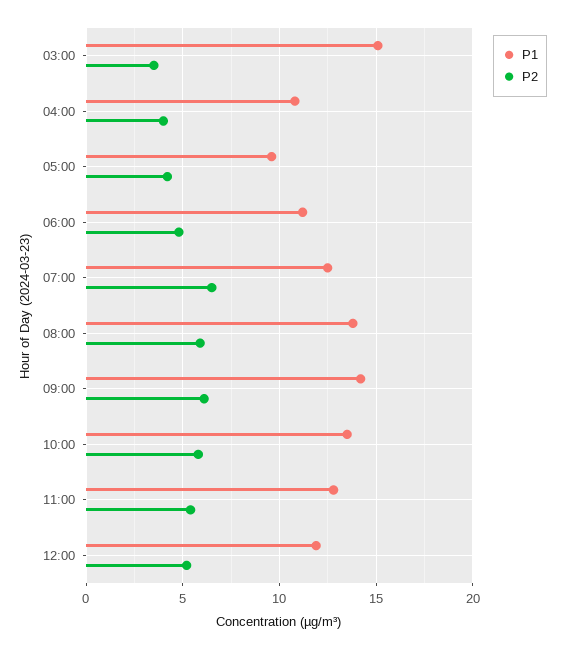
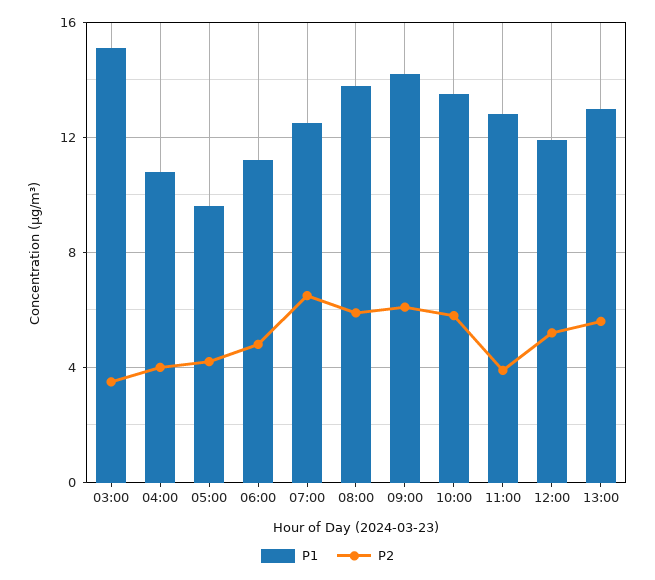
P2, 11:00: 5.5 -> 4
P1, 13:00: none -> 13
P2, 13:00: none -> 5.5

